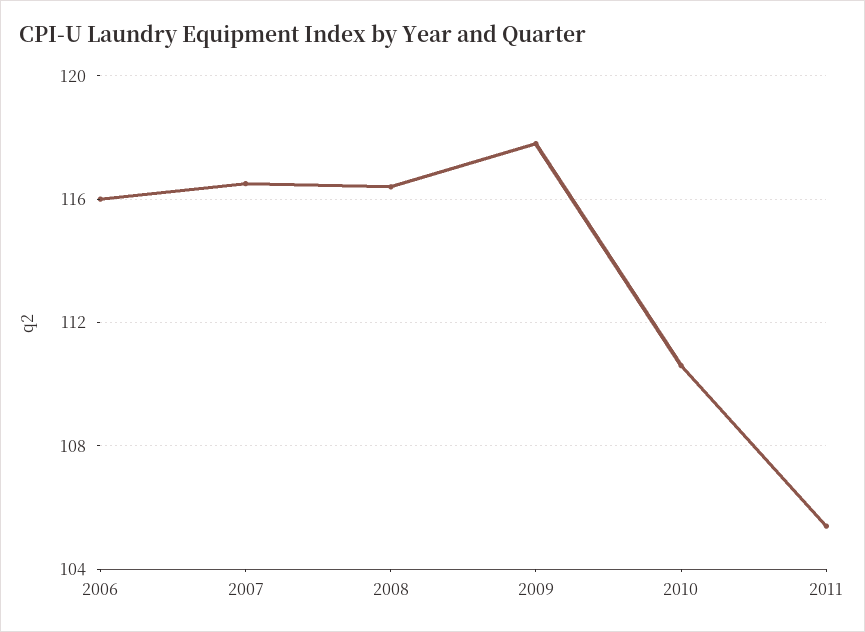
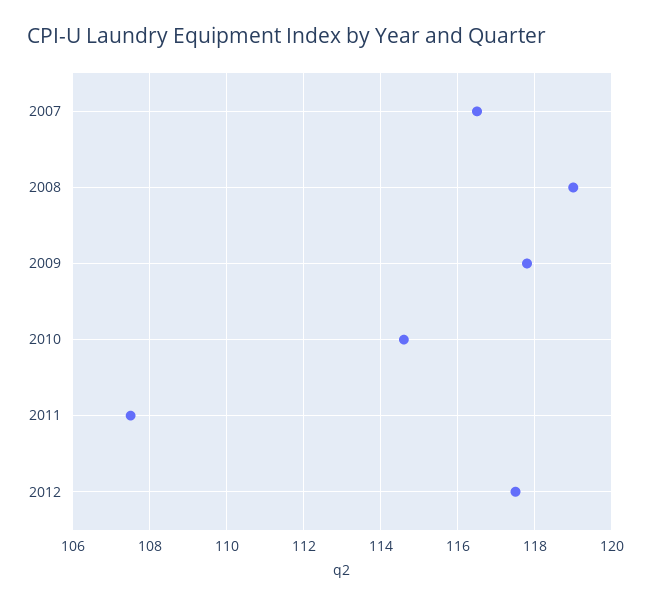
2006: 116 -> none
2008: 116.5 -> 119
2010: 110.5 -> 114.5
2011: 105.5 -> 107.5
2012: none -> 117.5

